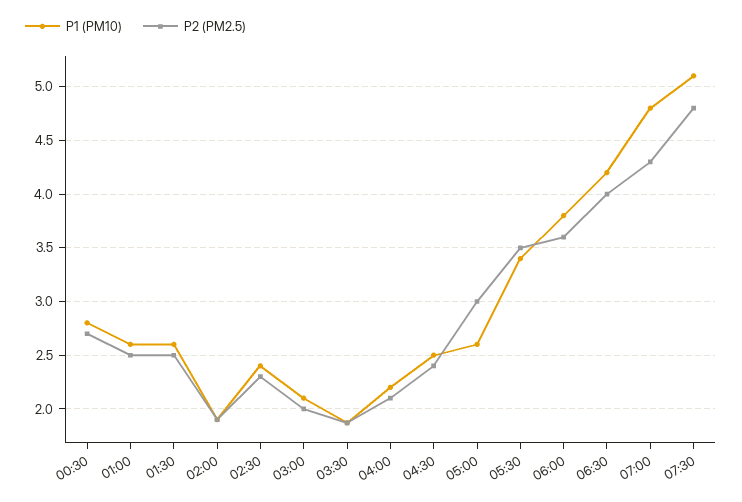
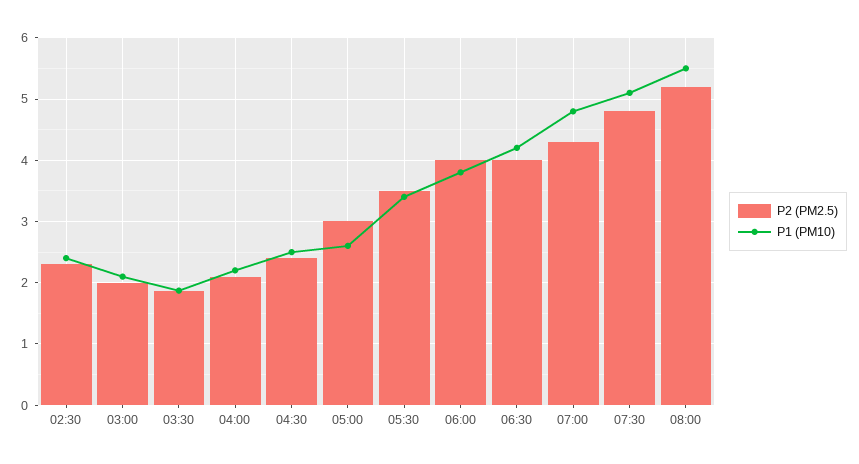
P1 (PM10), 00:30: 2.8 -> none
P2 (PM2.5), 00:30: 2.7 -> none
P1 (PM10), 01:00: 2.6 -> none
P2 (PM2.5), 01:00: 2.5 -> none
P1 (PM10), 01:30: 2.6 -> none
P2 (PM2.5), 01:30: 2.5 -> none
P1 (PM10), 02:00: 1.9 -> none
P2 (PM2.5), 02:00: 1.9 -> none
P2 (PM2.5), 06:00: 3.6 -> 4
P2 (PM2.5), 08:00: none -> 5.2
P1 (PM10), 08:00: none -> 5.5

